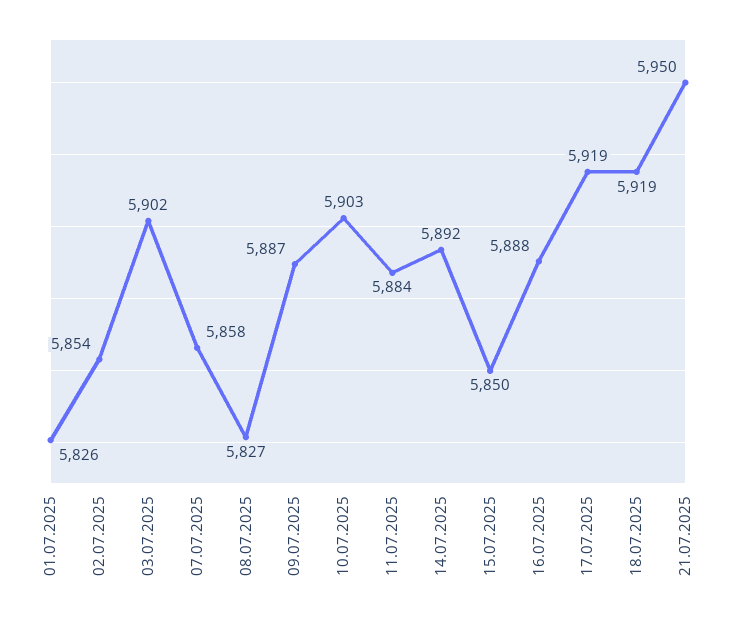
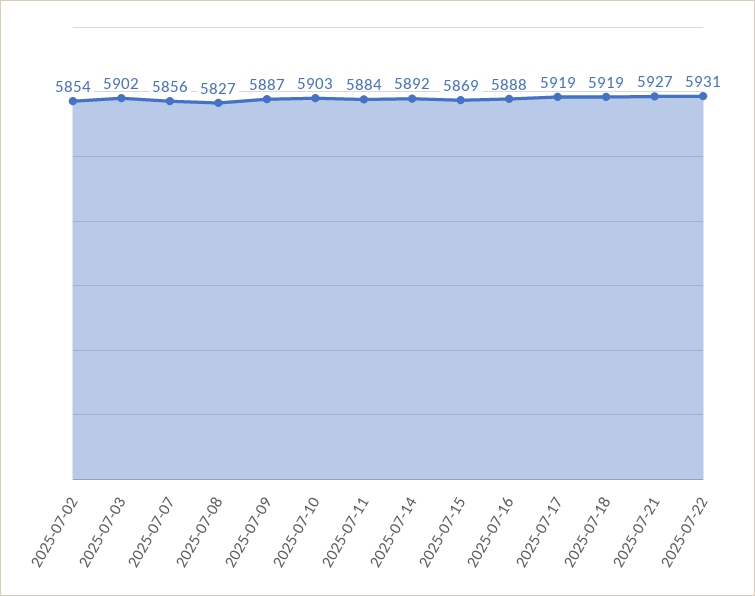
01.07.2025: 5826 -> none
07.07.2025: 5858 -> 5856
15.07.2025: 5850 -> 5869
21.07.2025: 5950 -> 5927
2025-07-22: none -> 5931

